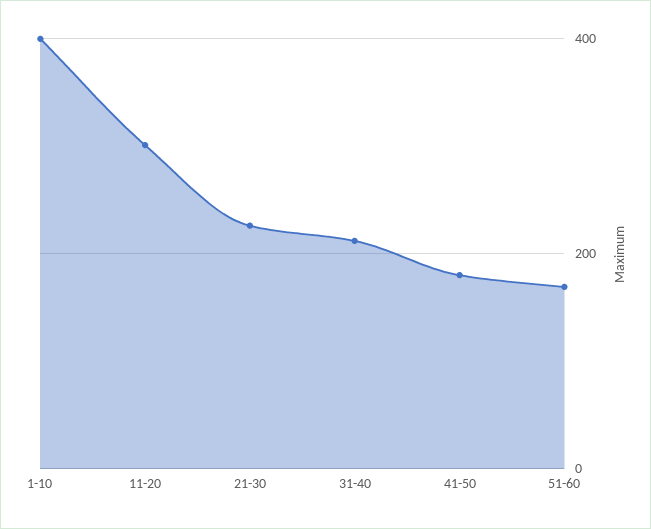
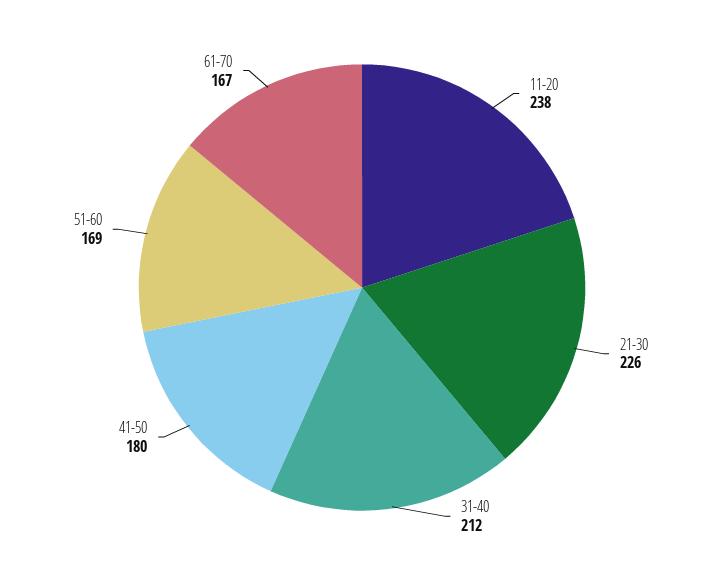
1-10: 400 -> none
11-20: 300 -> 238
61-70: none -> 167

